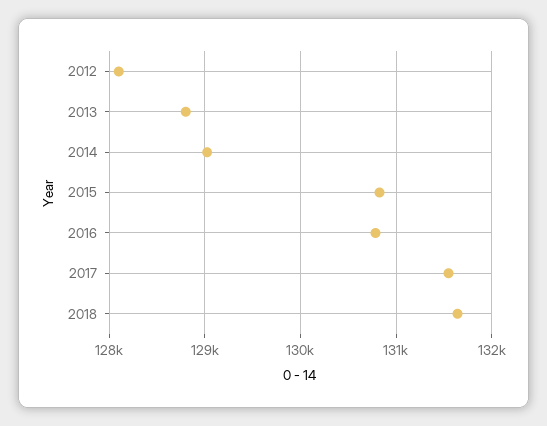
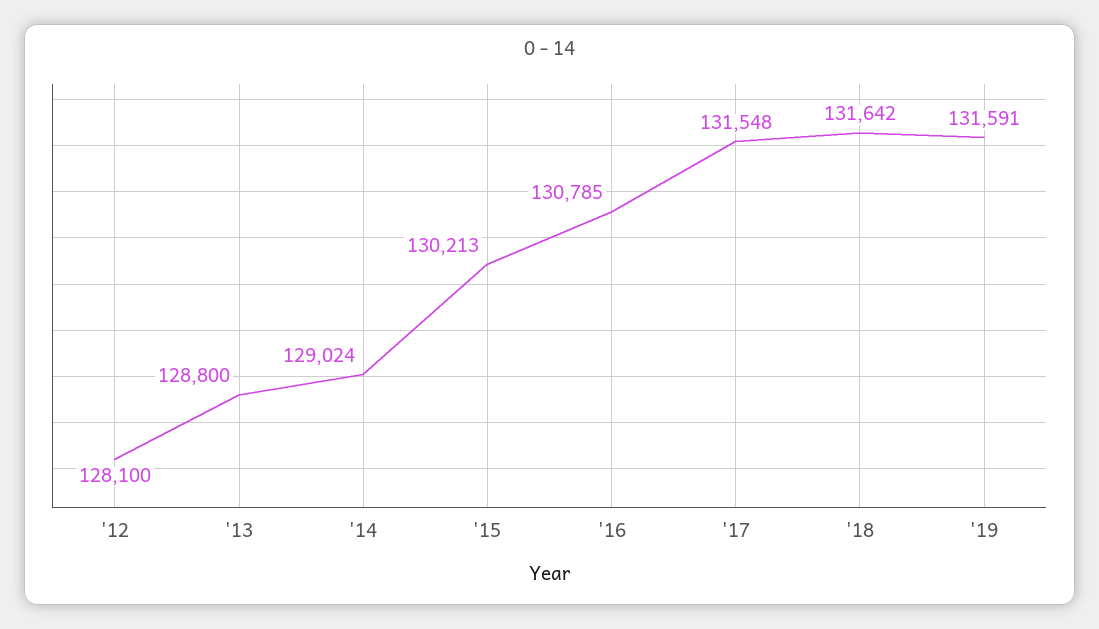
2015: 130800 -> 130213
'19: none -> 131591

